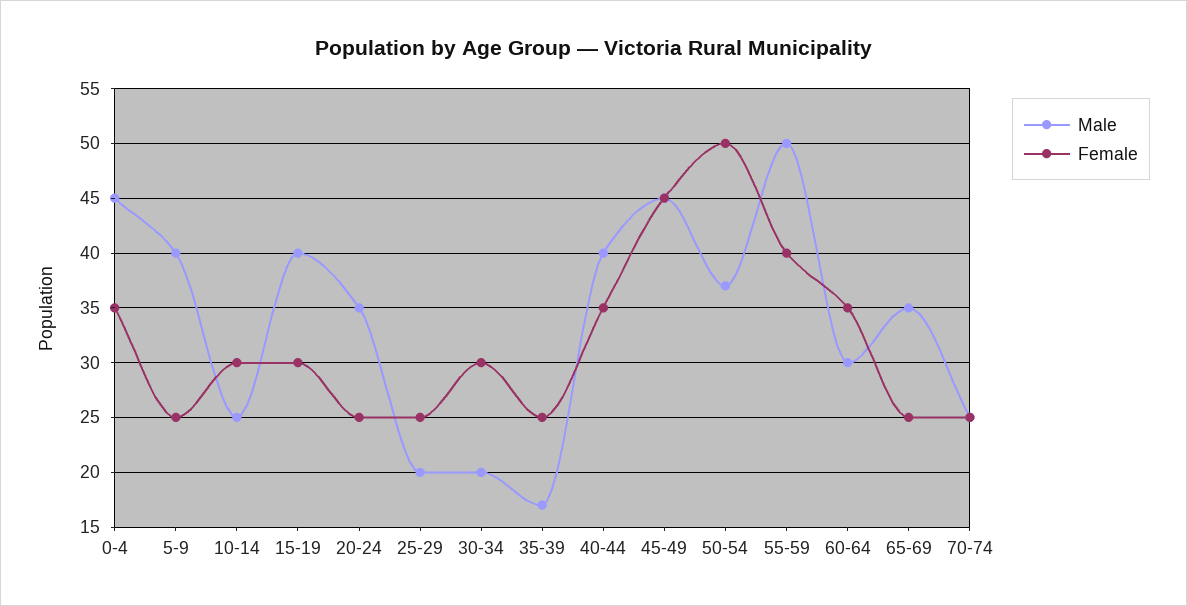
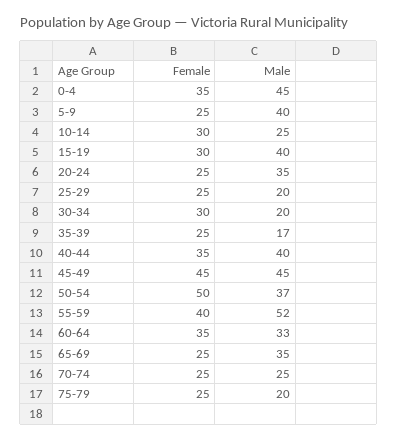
Male, 55-59: 50 -> 52
Male, 60-64: 30 -> 33
Female, 75-79: none -> 25
Male, 75-79: none -> 20

